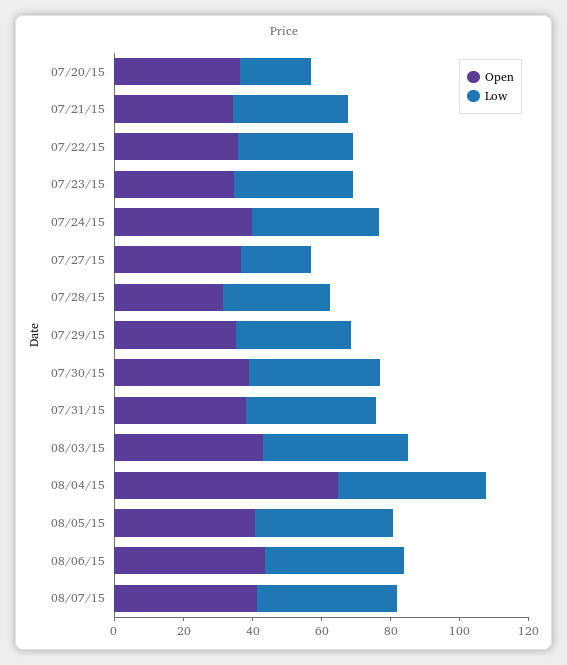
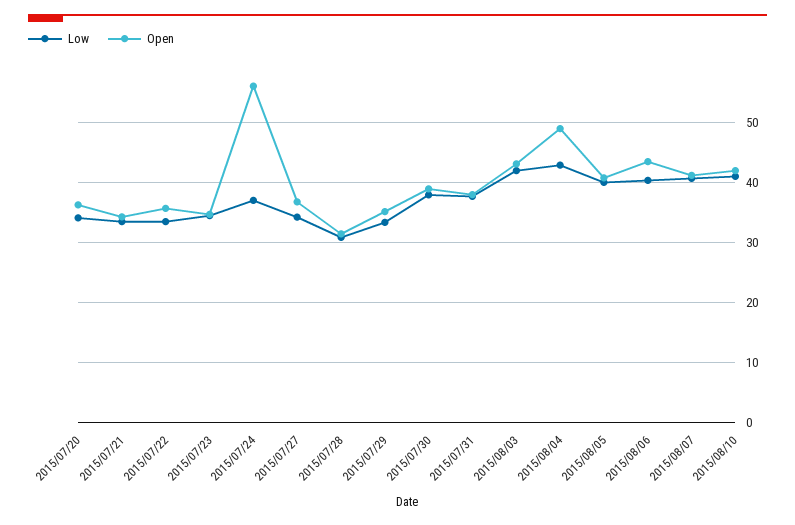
Low, 07/20/15: 20 -> 34
Open, 07/24/15: 40 -> 56
Low, 07/27/15: 20 -> 34
Open, 08/04/15: 65 -> 49
Low, 2015/08/10: none -> 41
Open, 2015/08/10: none -> 42

